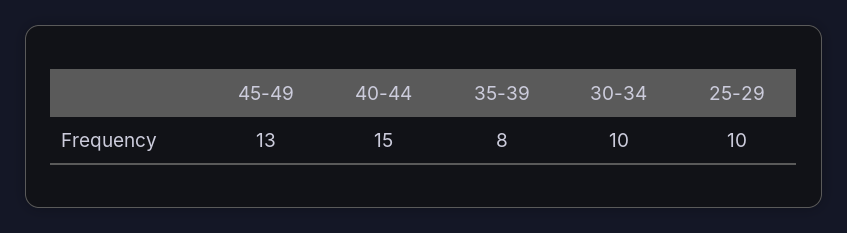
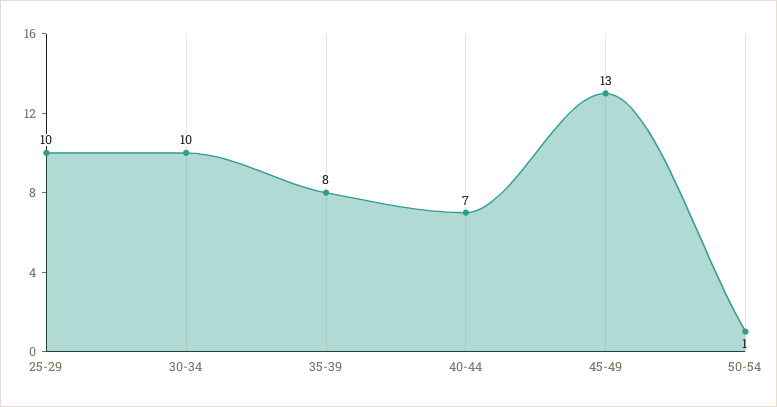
40-44: 15 -> 7
50-54: none -> 1

